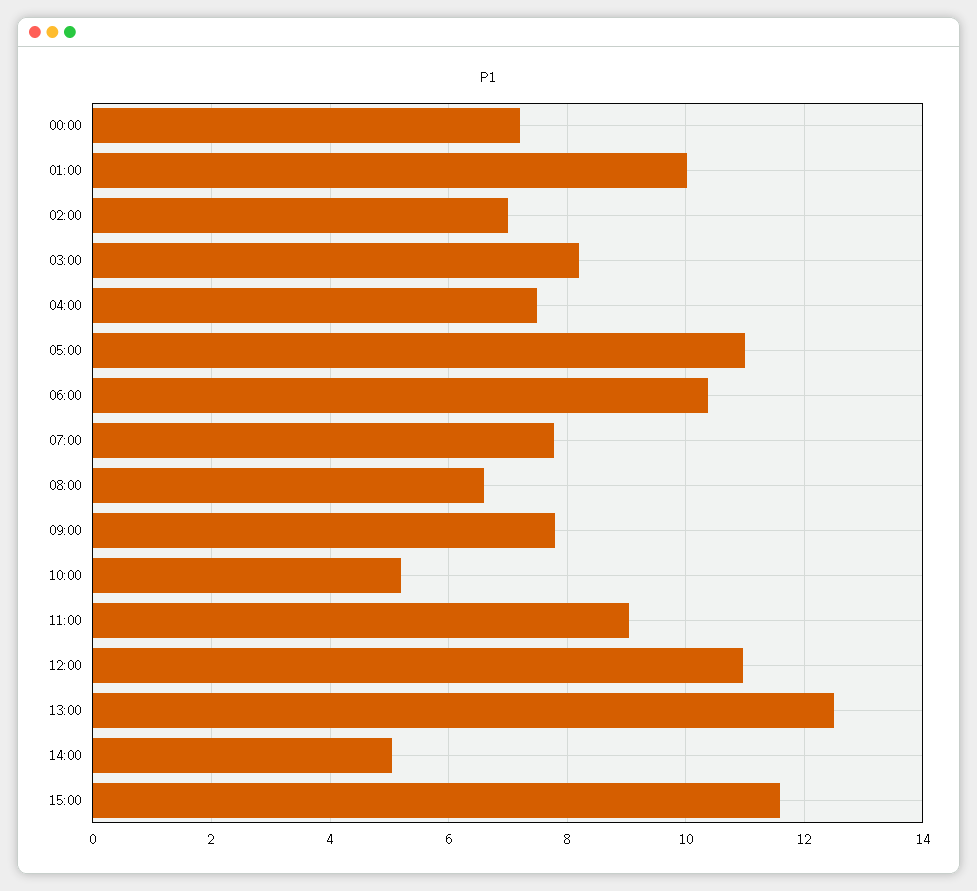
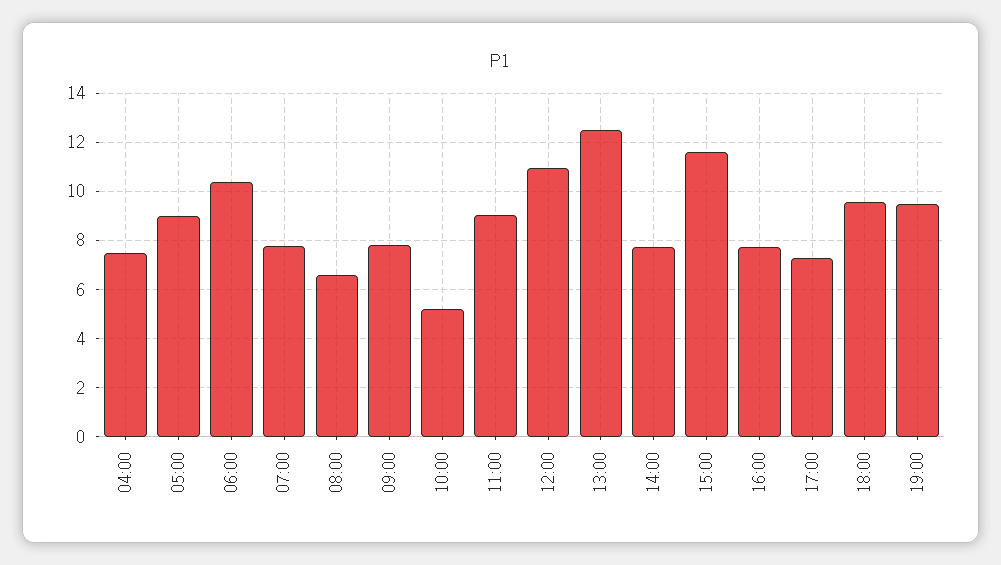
00:00: 7.2 -> none
01:00: 10 -> none
02:00: 7 -> none
03:00: 8.2 -> none
05:00: 11 -> 9
14:00: 5 -> 7.75
16:00: none -> 7.75
17:00: none -> 7.25
18:00: none -> 9.5
19:00: none -> 9.5

